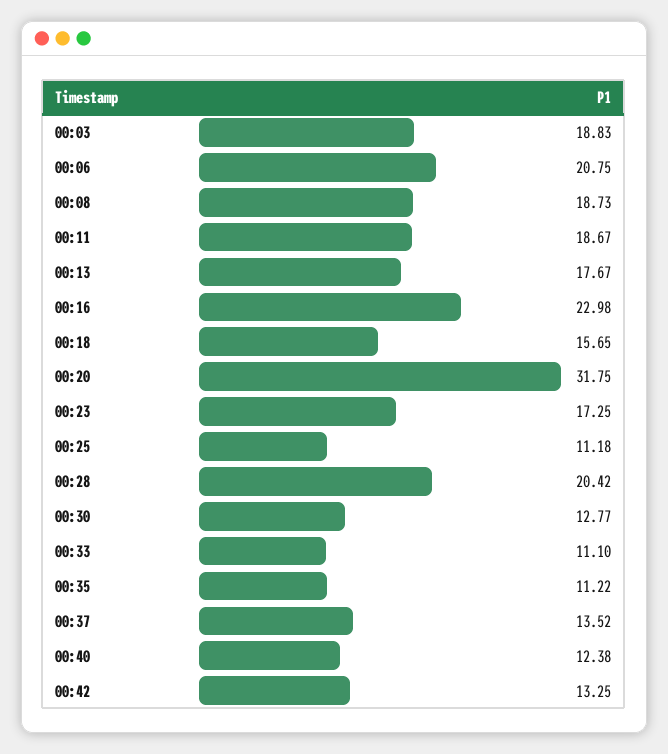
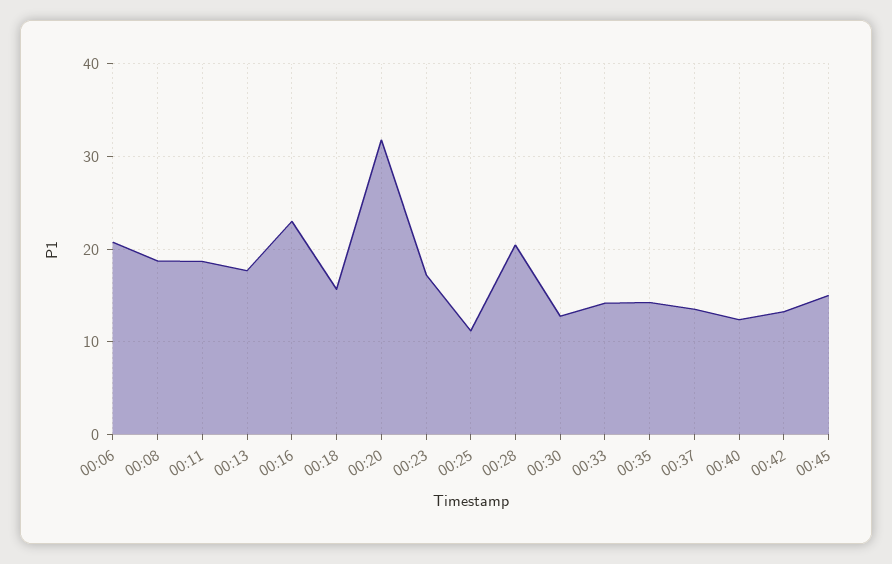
00:03: 18.83 -> none
00:33: 11.1 -> 14
00:35: 11.22 -> 14
00:45: none -> 15

